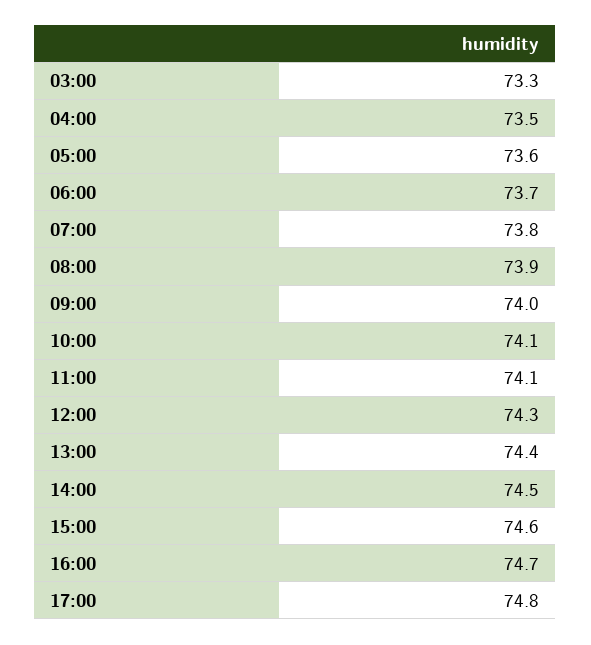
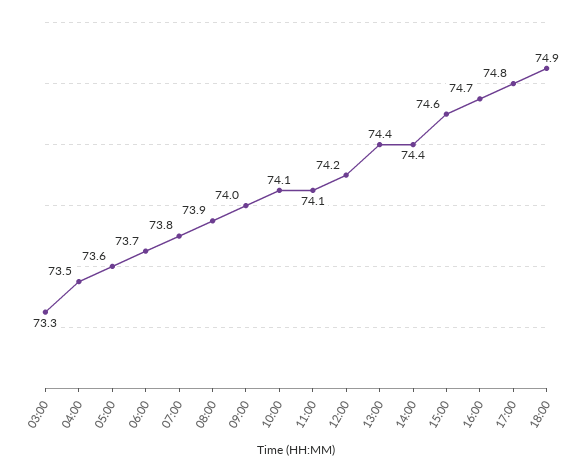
12:00: 74.3 -> 74.2
14:00: 74.5 -> 74.4
18:00: none -> 74.9

